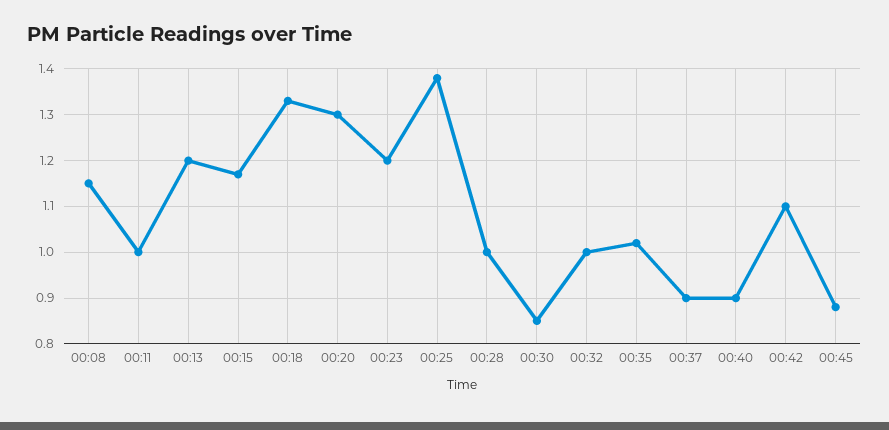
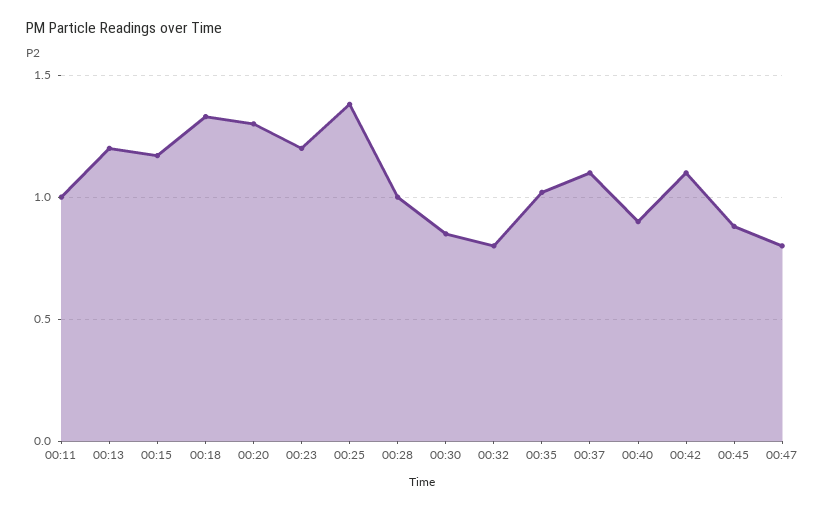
00:08: 1.15 -> none
00:32: 1 -> 0.8
00:37: 0.9 -> 1.1
00:47: none -> 0.8

